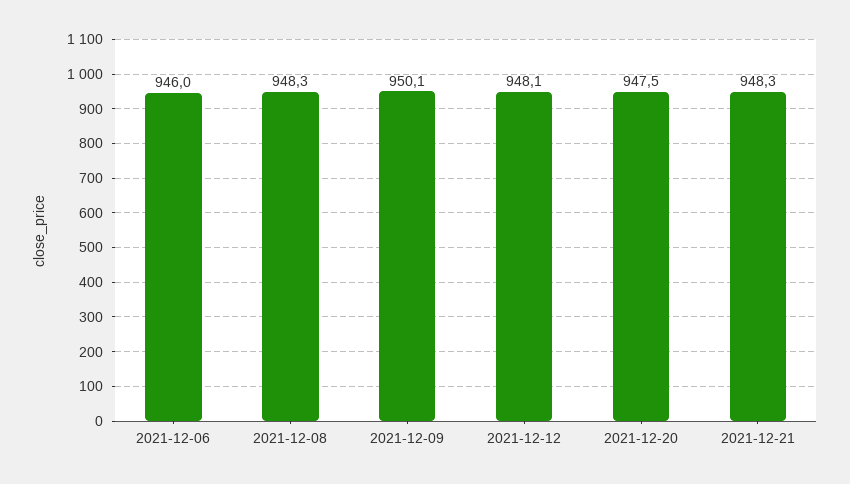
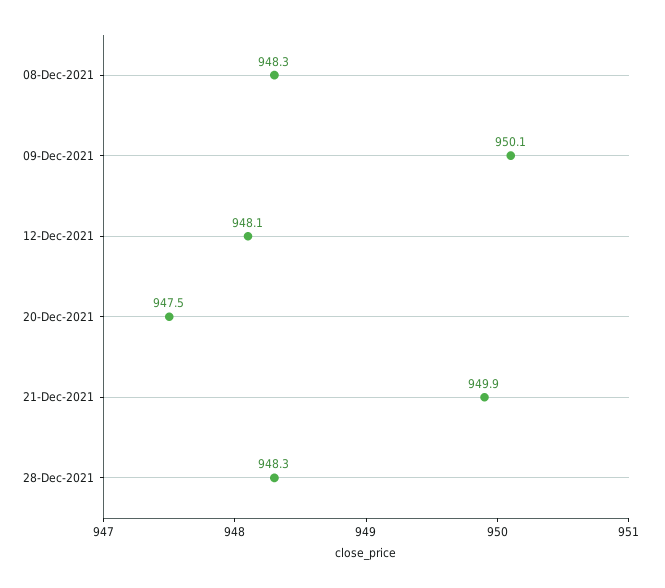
2021-12-06: 946 -> none
2021-12-21: 948.3 -> 949.9
28-Dec-2021: none -> 948.3

